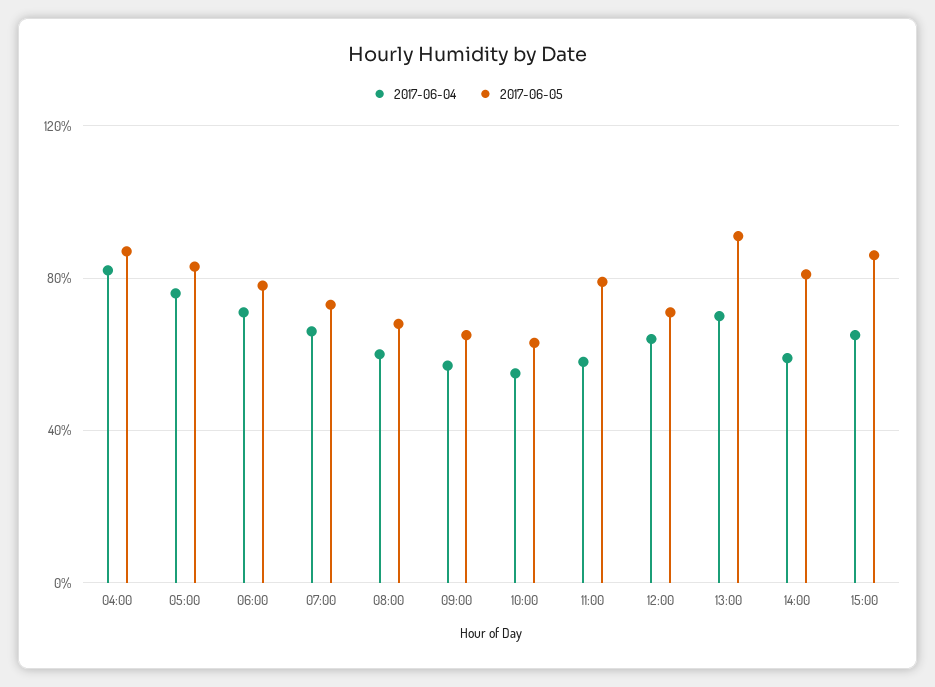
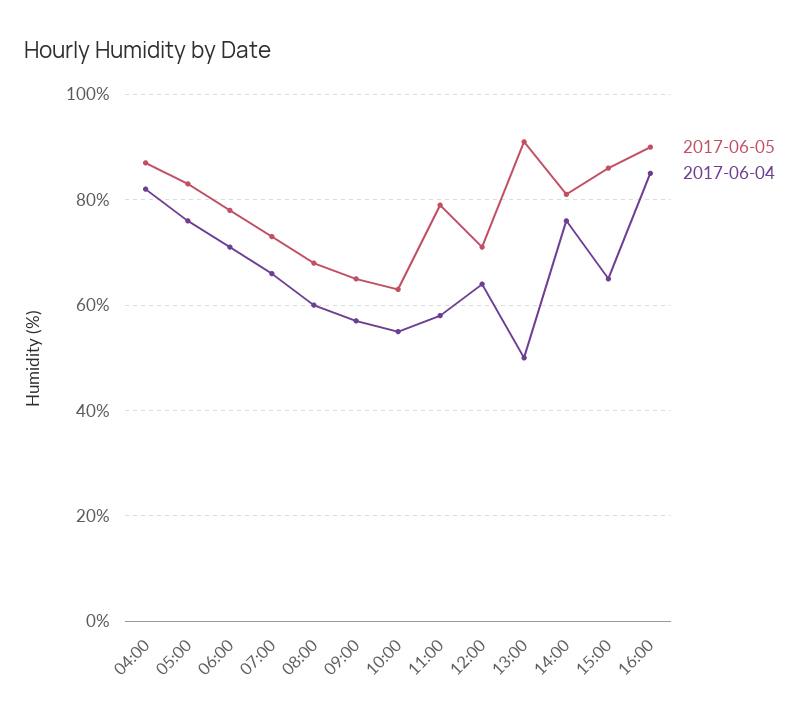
2017-06-04, 13:00: 70 -> 50
2017-06-04, 14:00: 60 -> 75
2017-06-05, 16:00: none -> 90
2017-06-04, 16:00: none -> 85

